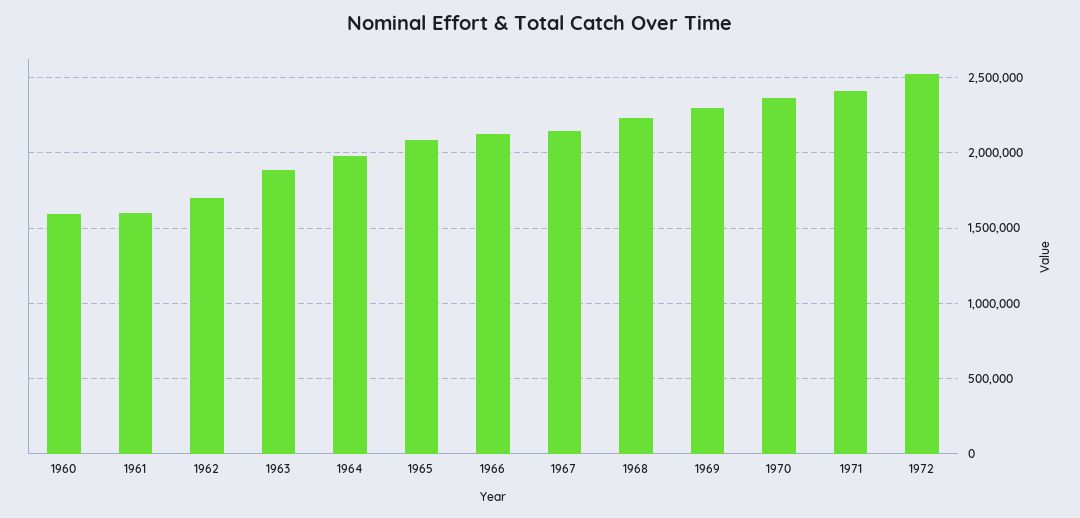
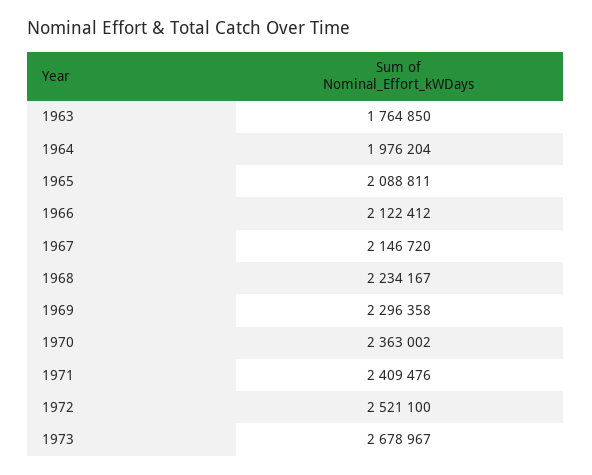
1960: 1600000 -> none
1961: 1600000 -> none
1962: 1700000 -> none
1963: 1900000 -> 1764850
1973: none -> 2678967

